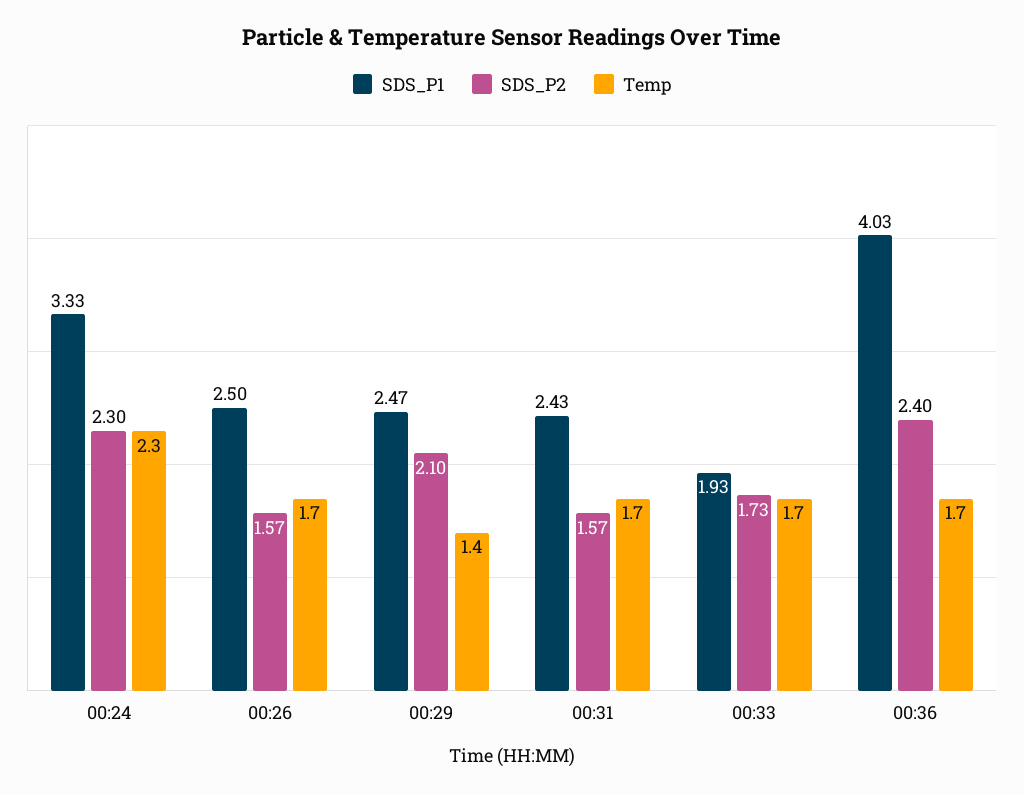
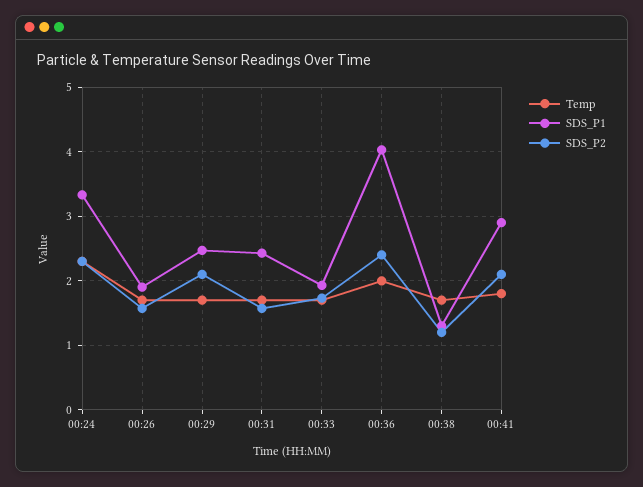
SDS_P1, 00:26: 2.5 -> 1.9
Temp, 00:29: 1.4 -> 1.7
Temp, 00:36: 1.7 -> 2
Temp, 00:38: none -> 1.7
SDS_P1, 00:38: none -> 1.3
SDS_P2, 00:38: none -> 1.2
Temp, 00:41: none -> 1.8
SDS_P1, 00:41: none -> 2.9
SDS_P2, 00:41: none -> 2.1

